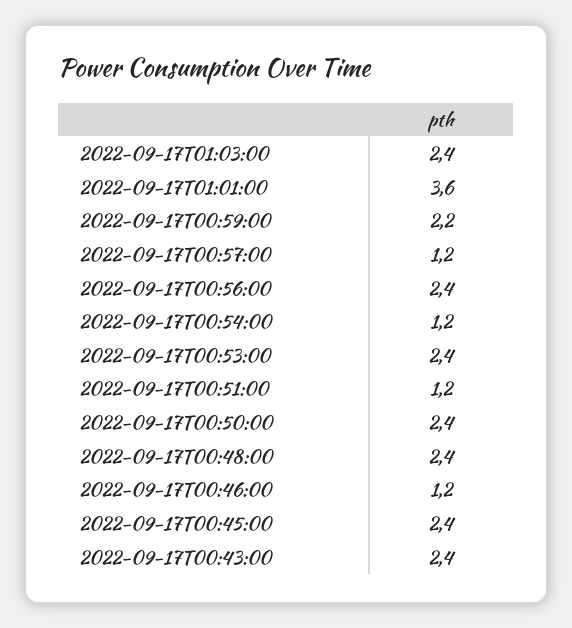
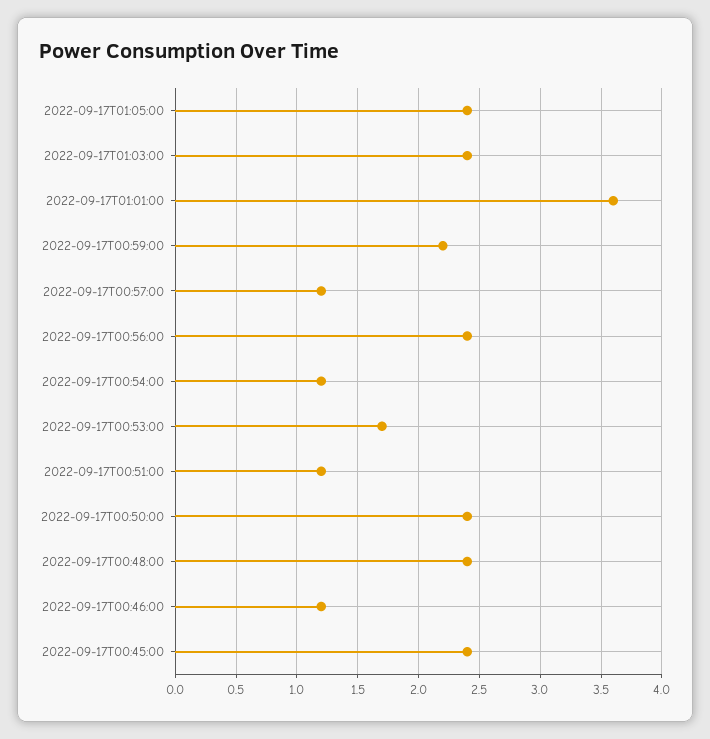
2022-09-17T00:53:00: 2.4 -> 1.7
2022-09-17T00:43:00: 2.4 -> none
2022-09-17T01:05:00: none -> 2.4

